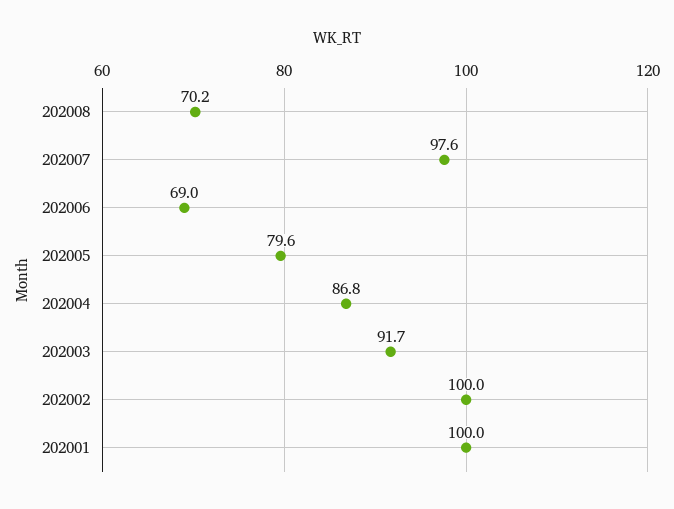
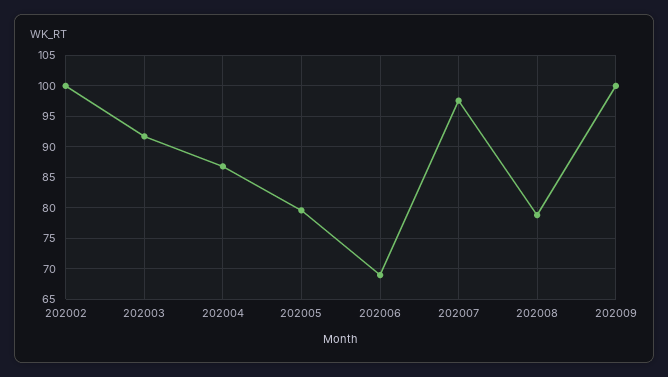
202008: 70.2 -> 79
202001: 100 -> none
202009: none -> 100

